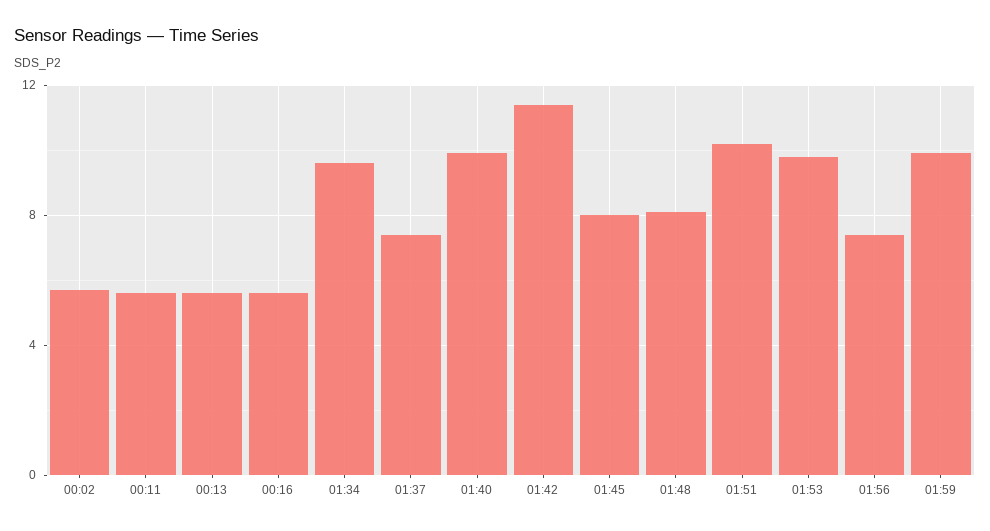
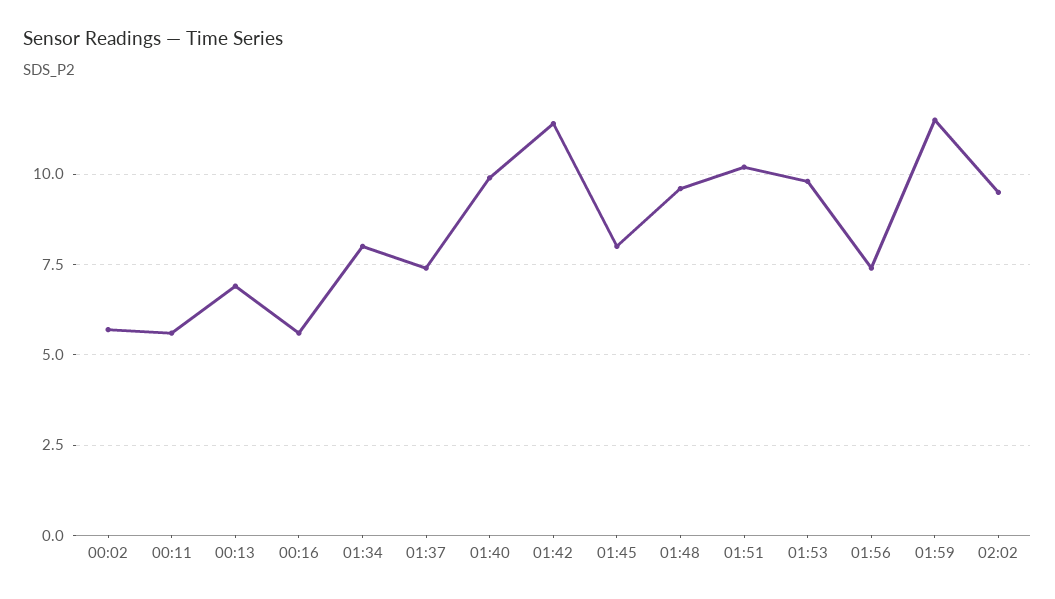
00:13: 5.5 -> 7
01:34: 9.5 -> 8
01:48: 8 -> 9.5
01:59: 10 -> 11.5
02:02: none -> 9.5

